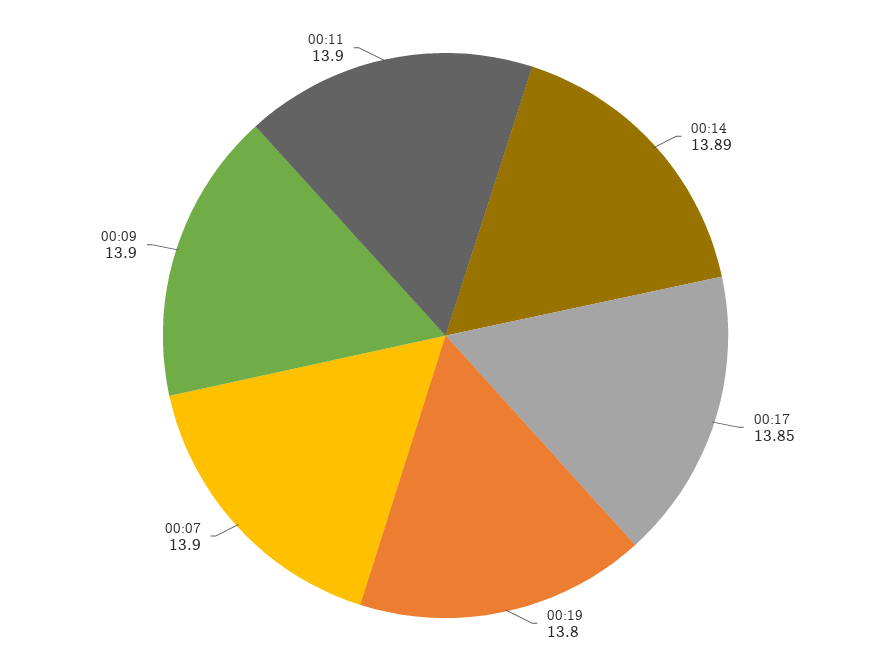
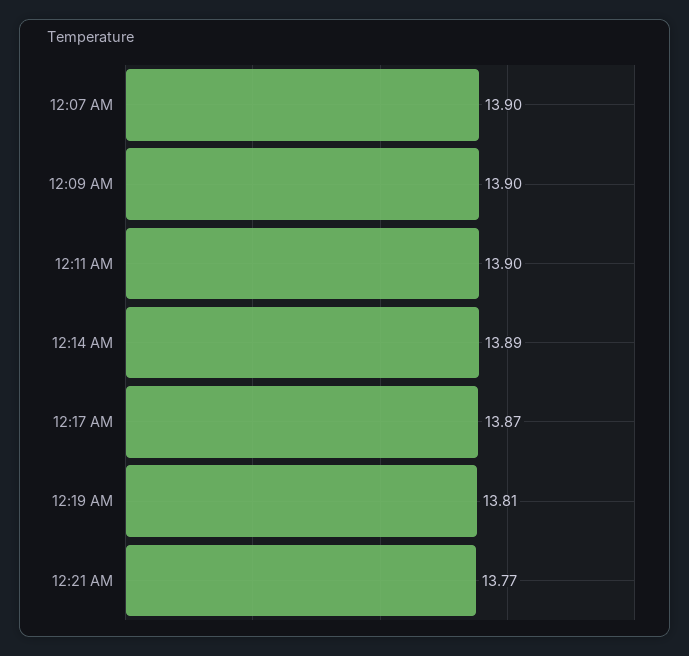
00:17: 13.85 -> 13.87
00:19: 13.8 -> 13.81
12:21 AM: none -> 13.77

